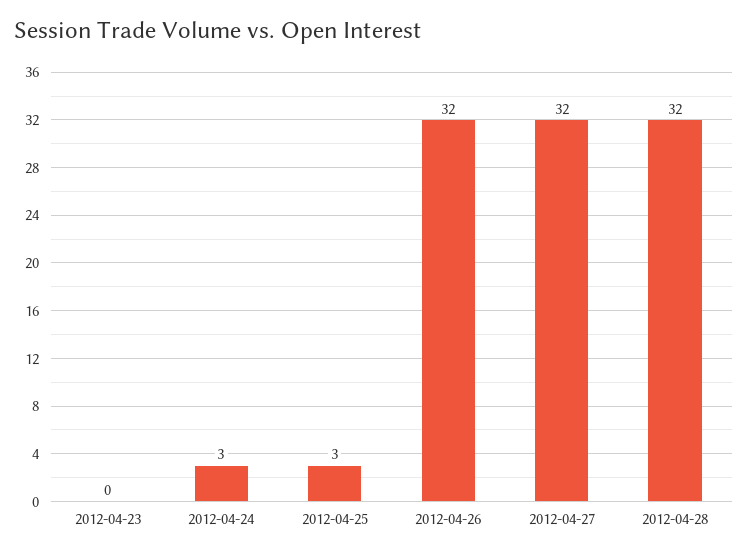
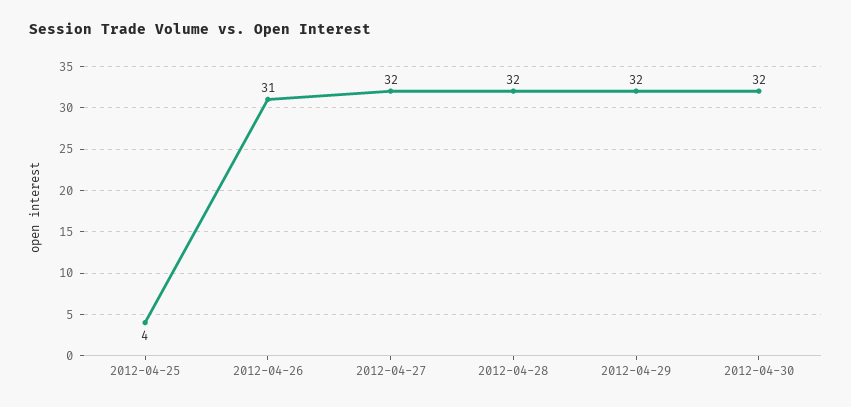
2012-04-23: 0 -> none
2012-04-24: 3 -> none
2012-04-25: 3 -> 4
2012-04-26: 32 -> 31
2012-04-29: none -> 32
2012-04-30: none -> 32

